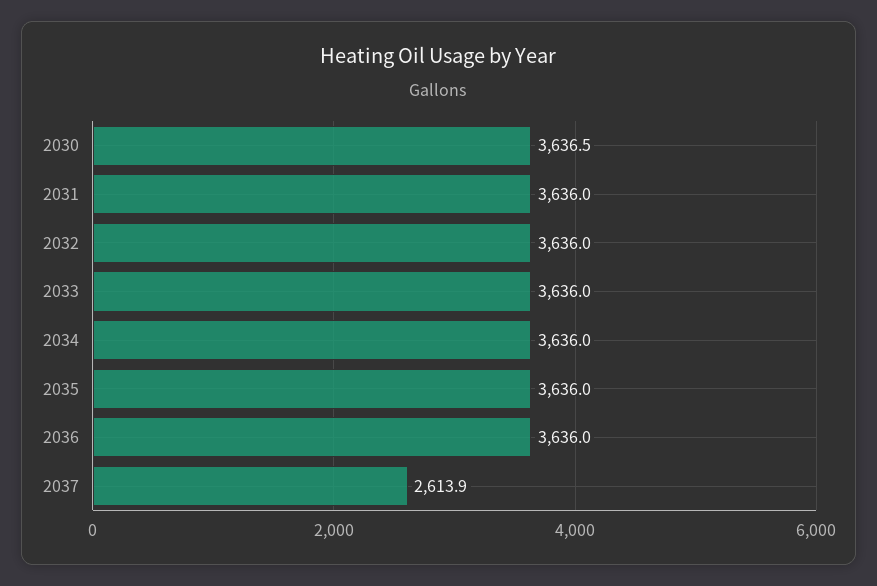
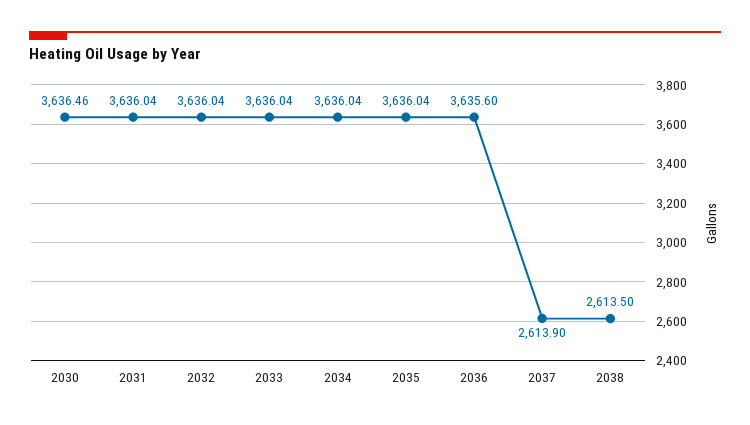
2036: 3636 -> 3635.6
2038: none -> 2613.5

